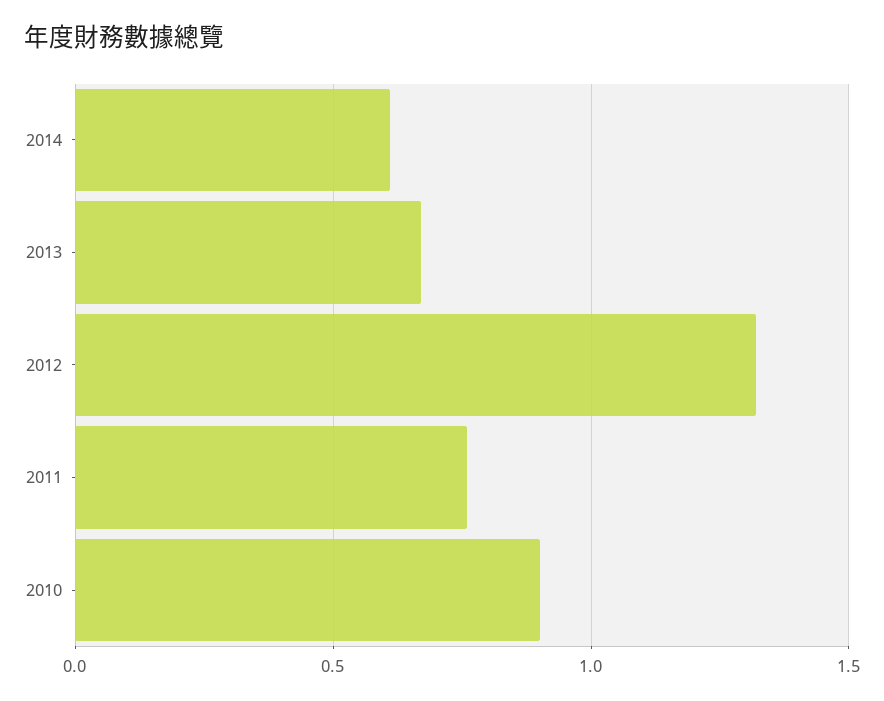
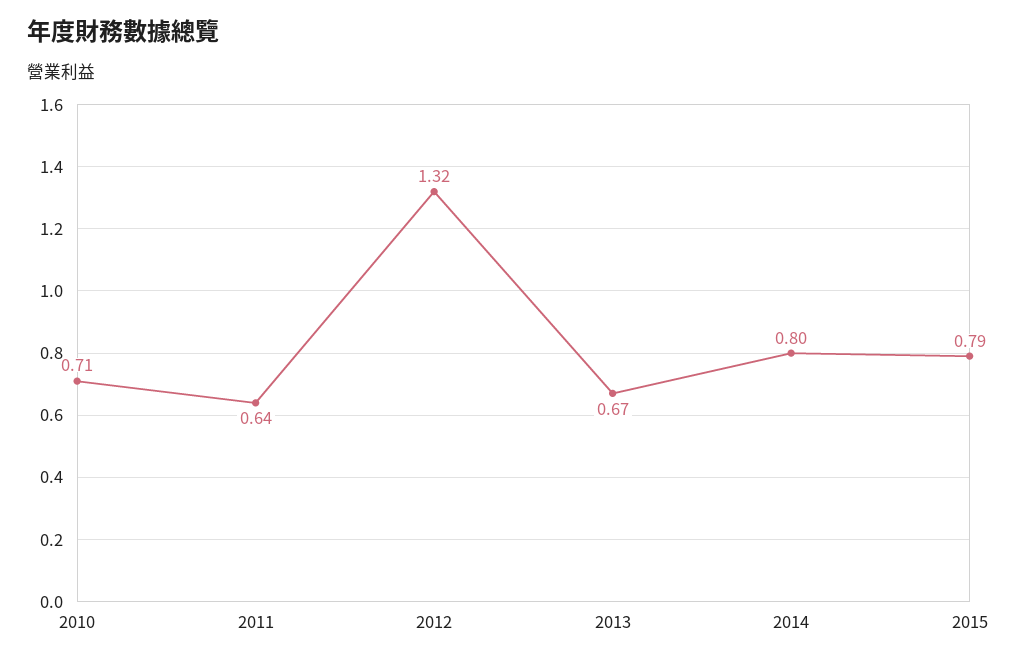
2014: 0.6 -> 0.8
2011: 0.75 -> 0.64
2010: 0.9 -> 0.71
2015: none -> 0.79

